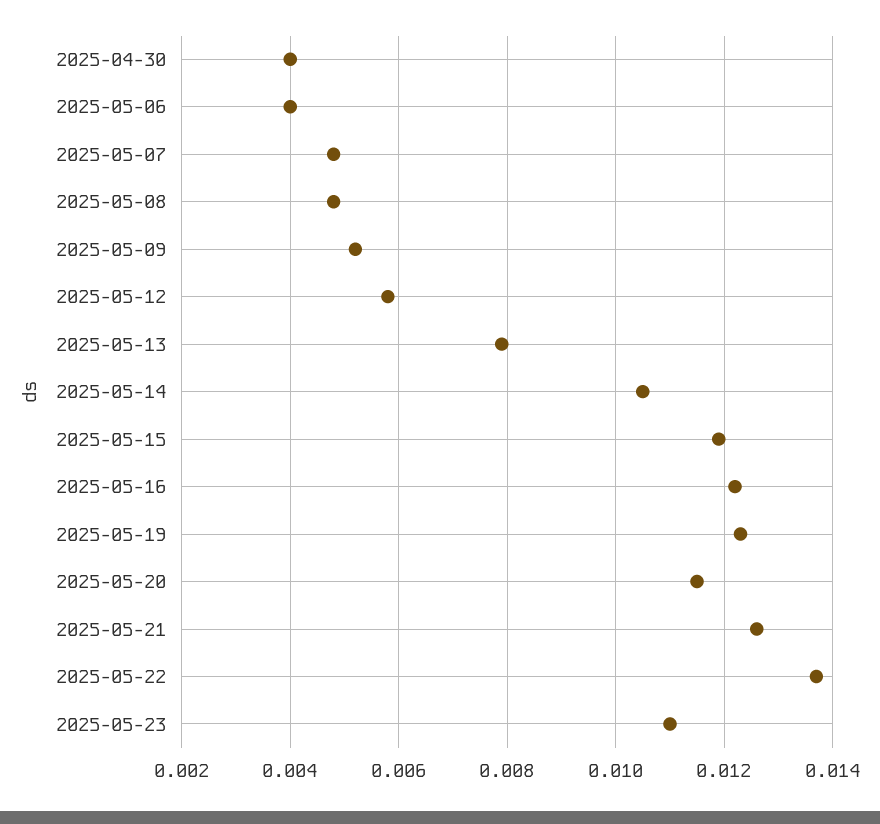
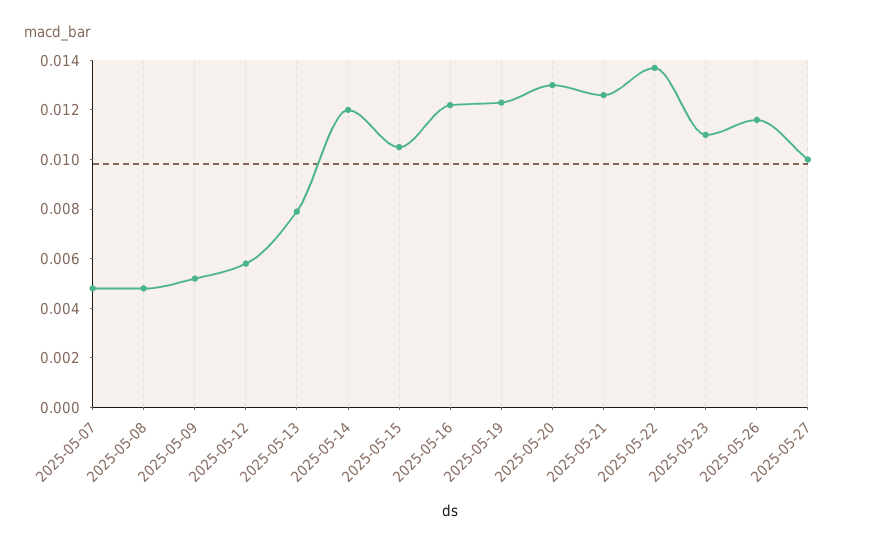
2025-04-30: 0.004 -> none
2025-05-06: 0.004 -> none
2025-05-14: 0.0105 -> 0.012
2025-05-15: 0.012 -> 0.0105
2025-05-20: 0.0115 -> 0.013
2025-05-26: none -> 0.0115
2025-05-27: none -> 0.01

